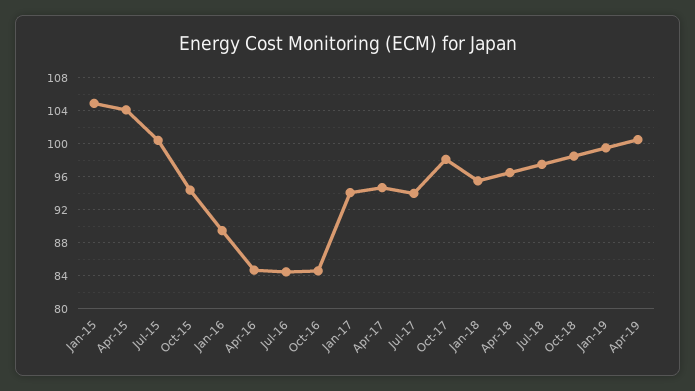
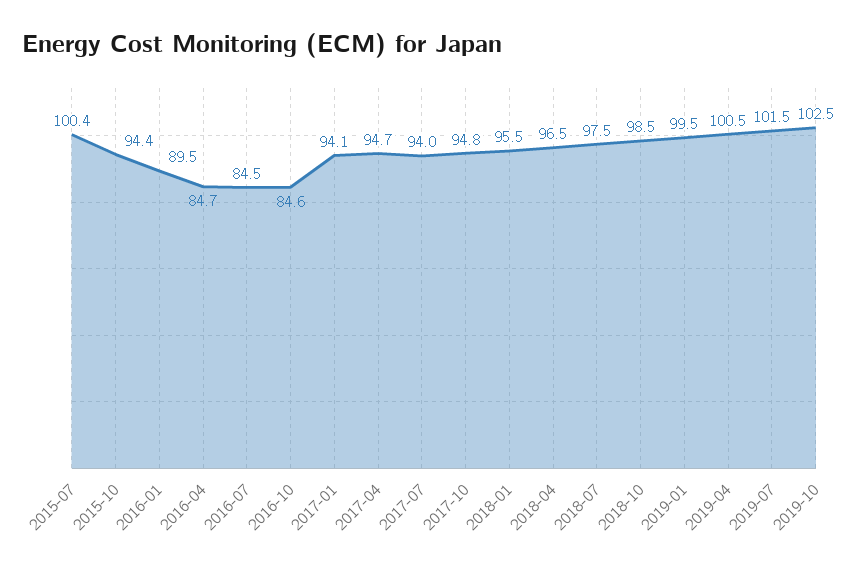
Jan-15: 105 -> none
Apr-15: 104 -> none
Oct-17: 98 -> 94.8
2019-07: none -> 101.5
2019-10: none -> 102.5

